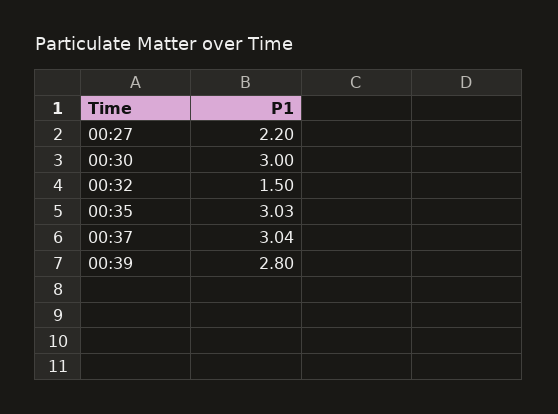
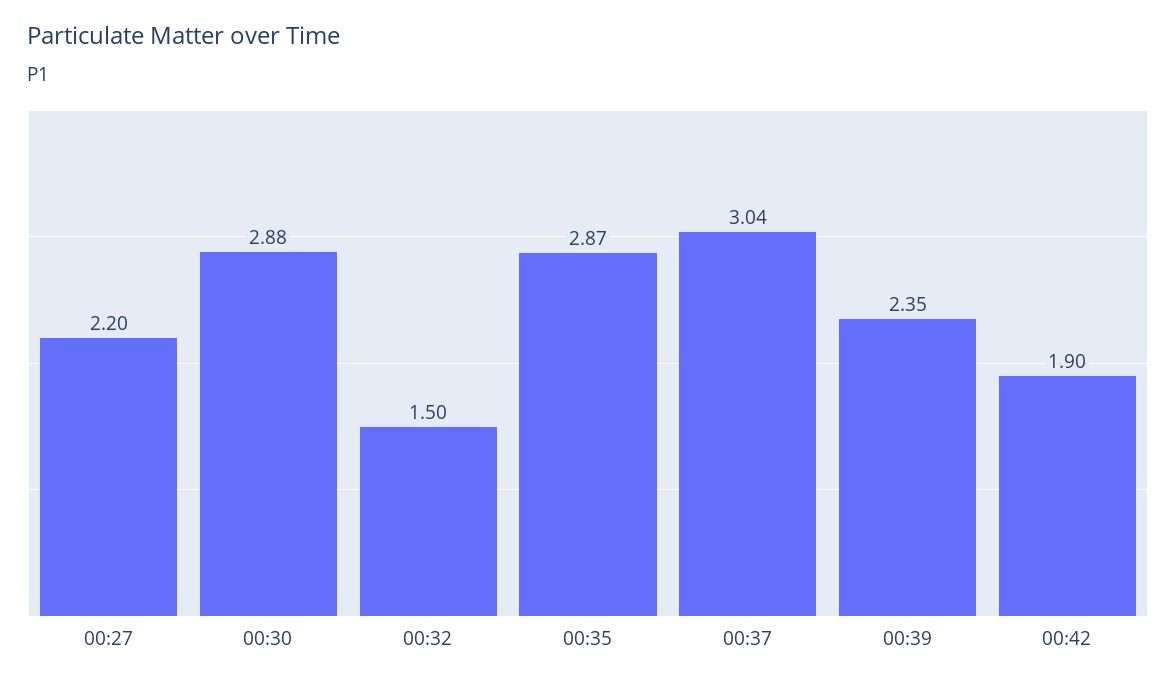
00:30: 3 -> 2.88
00:35: 3.03 -> 2.87
00:39: 2.8 -> 2.35
00:42: none -> 1.9

